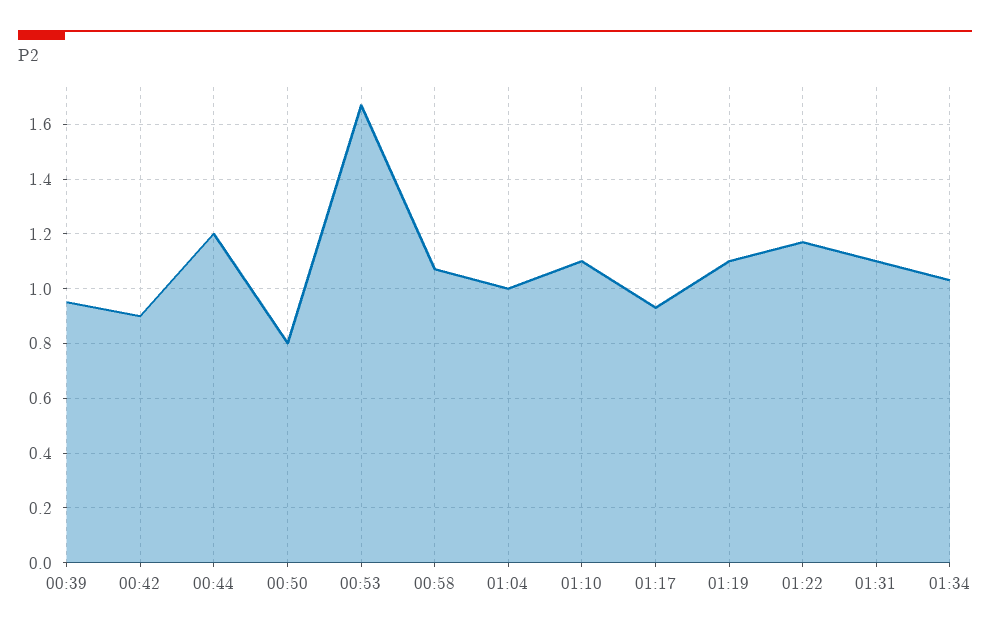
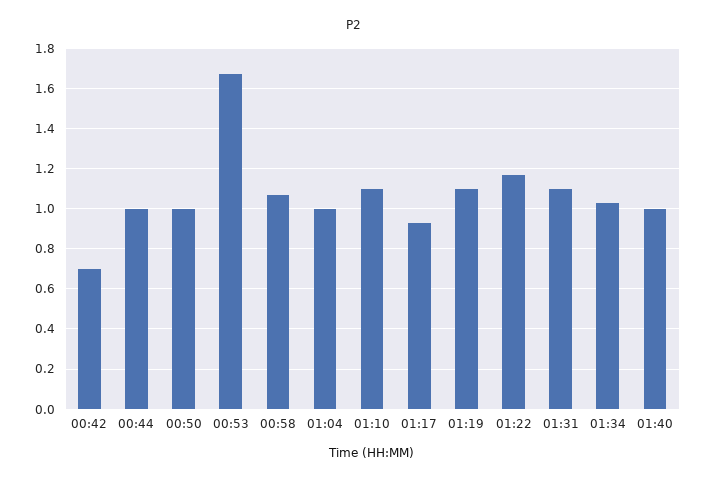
00:39: 0.95 -> none
00:42: 0.9 -> 0.7
00:44: 1.2 -> 1
00:50: 0.8 -> 1
01:40: none -> 1

